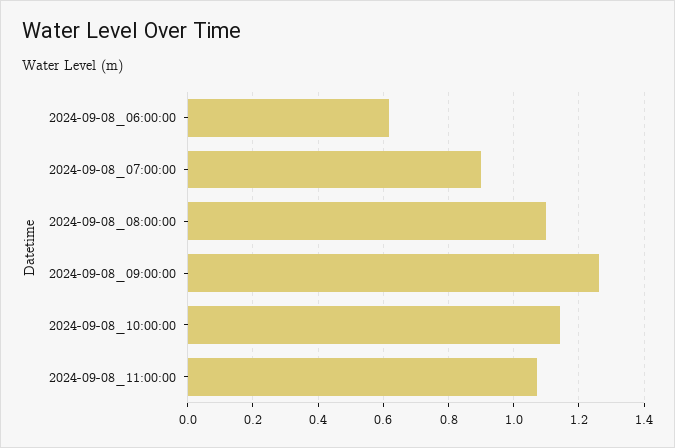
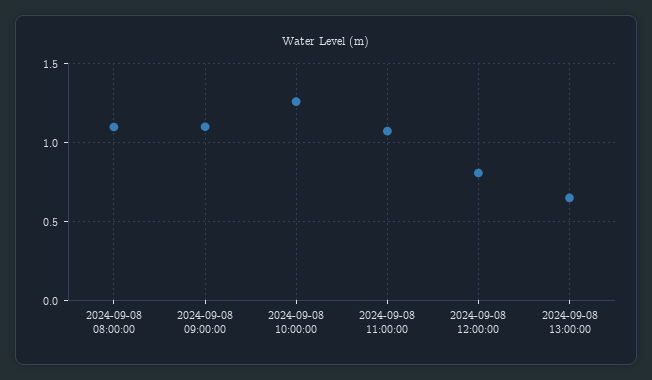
2024-09-08_06:00:00: 0.62 -> none
2024-09-08_07:00:00: 0.9 -> none
2024-09-08_09:00:00: 1.26 -> 1.1
2024-09-08_10:00:00: 1.14 -> 1.25
2024-09-08 12:00:00: none -> 0.8
2024-09-08 13:00:00: none -> 0.65

